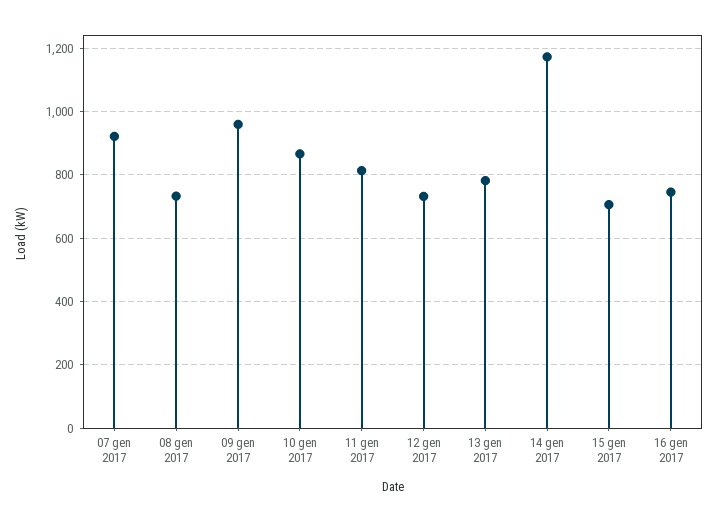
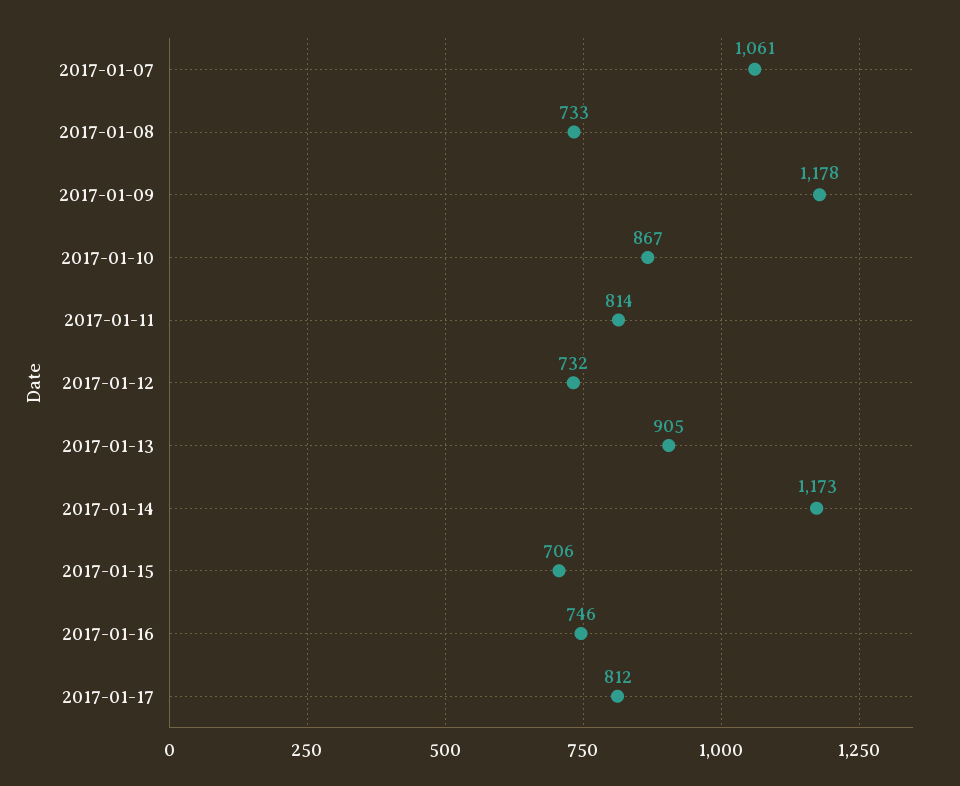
07 gen 2017: 920 -> 1061
09 gen 2017: 960 -> 1178
13 gen 2017: 780 -> 905
2017-01-17: none -> 812

